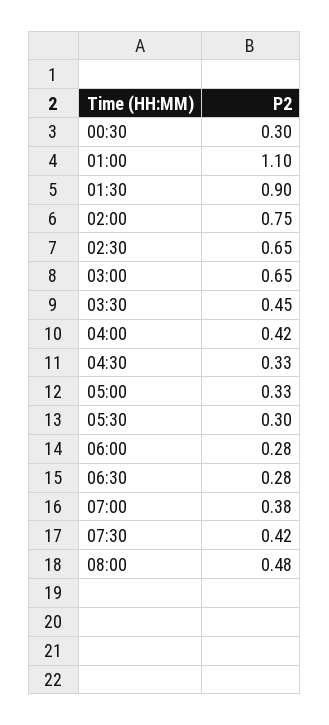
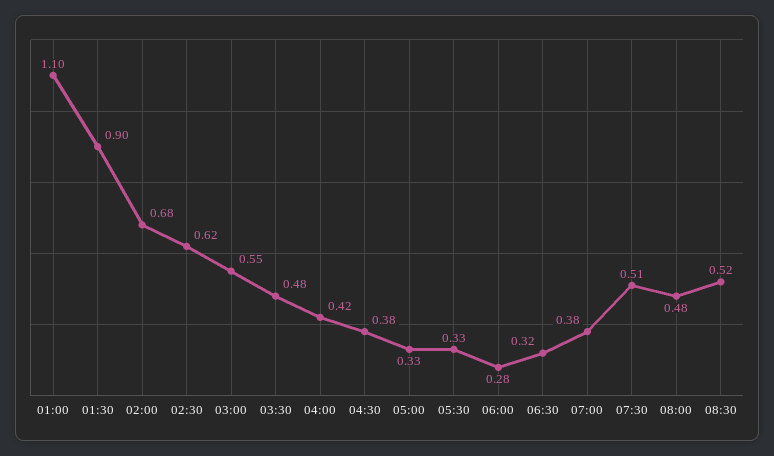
00:30: 0.3 -> none
02:00: 0.75 -> 0.68
02:30: 0.65 -> 0.62
03:00: 0.65 -> 0.55
03:30: 0.45 -> 0.48
04:30: 0.33 -> 0.38
05:30: 0.3 -> 0.33
06:30: 0.28 -> 0.32
07:30: 0.42 -> 0.51
08:30: none -> 0.52

